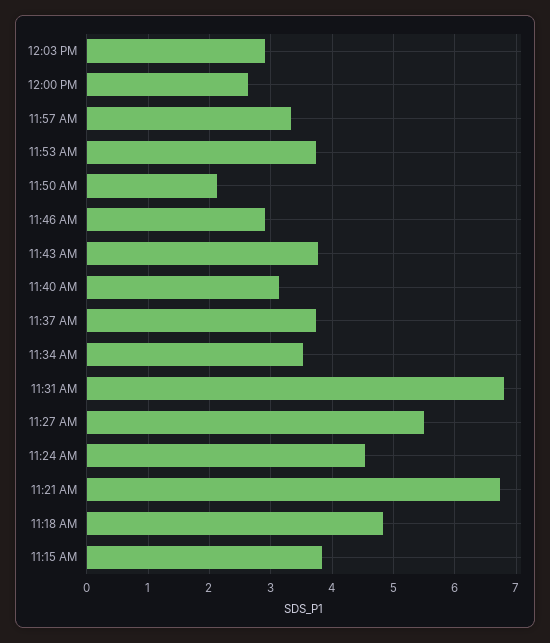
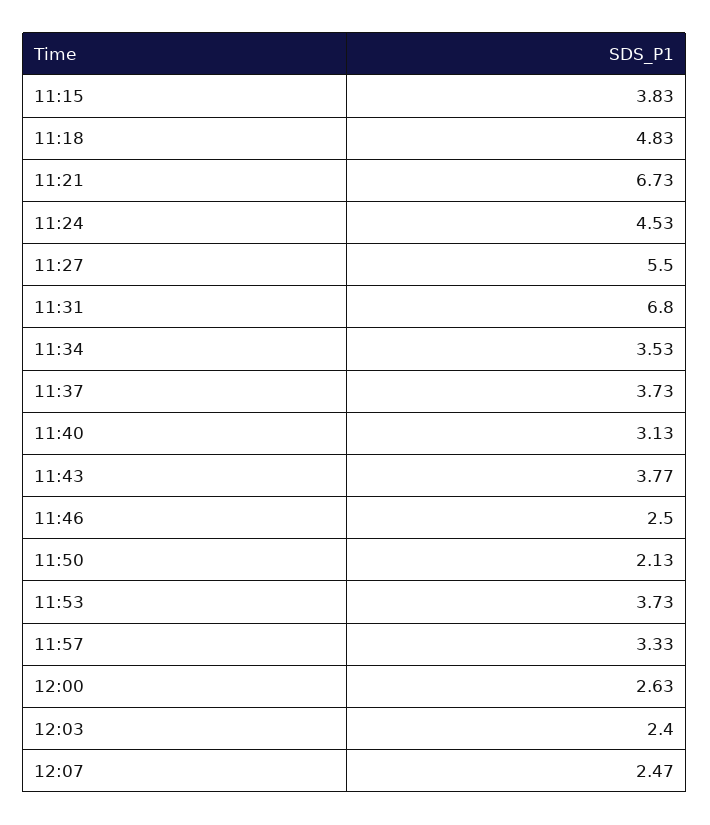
12:03 PM: 2.9 -> 2.4
11:46 AM: 2.9 -> 2.5
12:07: none -> 2.47

